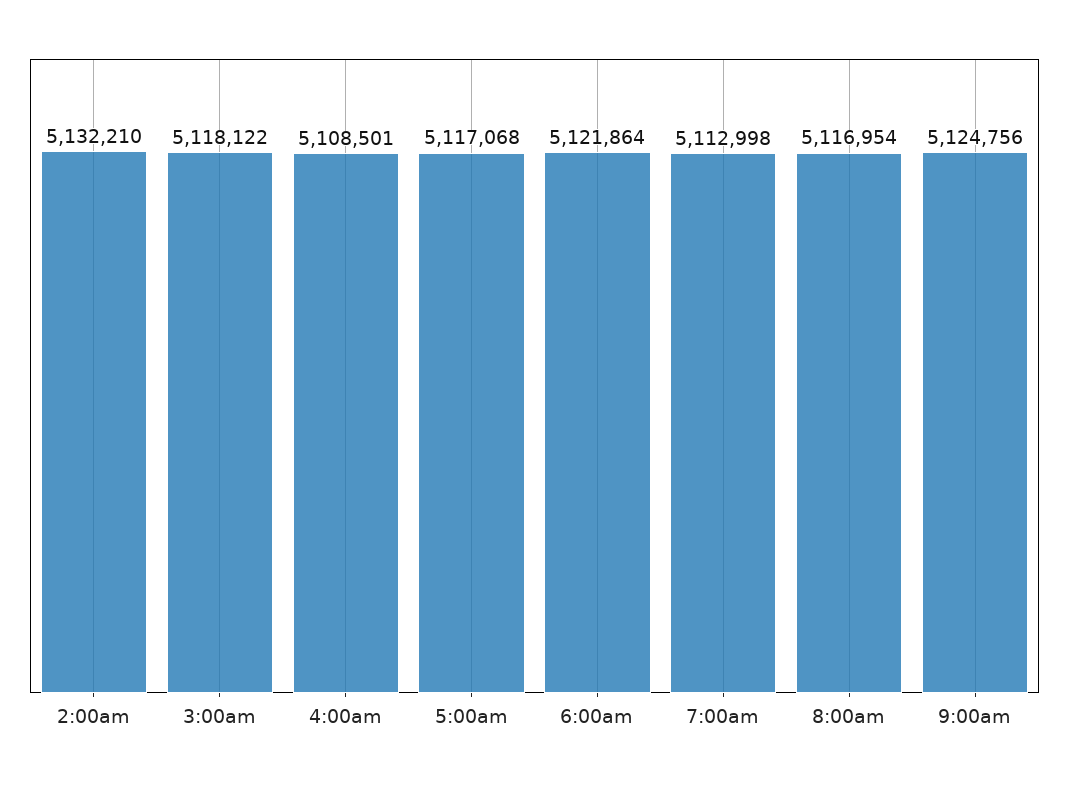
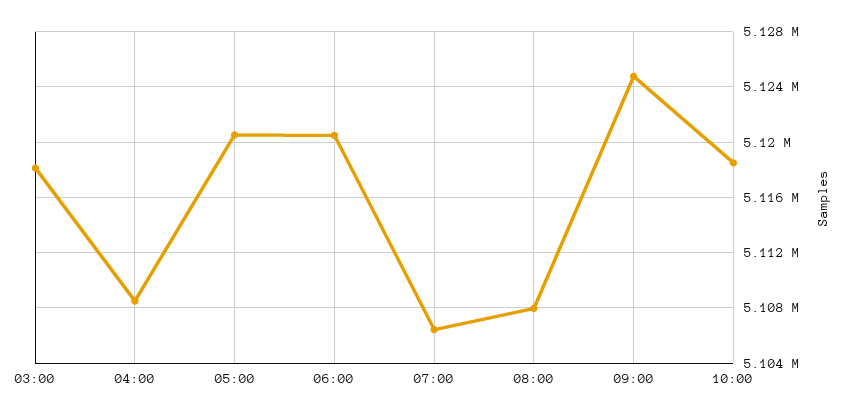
2:00am: 5132210 -> none
5:00am: 5117068 -> 5120500
6:00am: 5121864 -> 5120500
7:00am: 5112998 -> 5106500
8:00am: 5116954 -> 5108000
10:00: none -> 5118500

